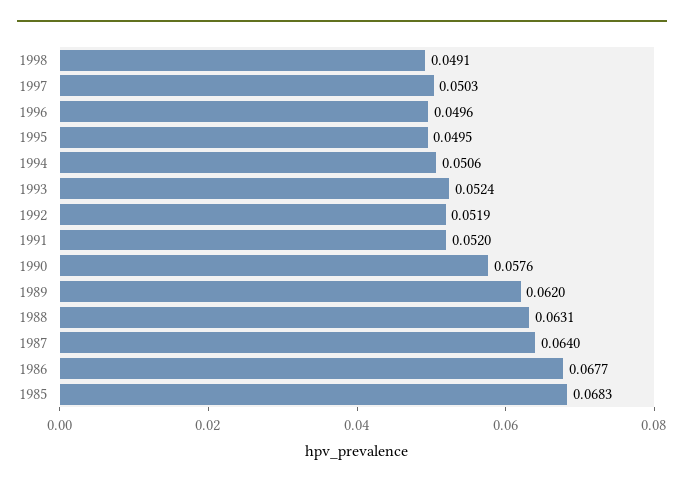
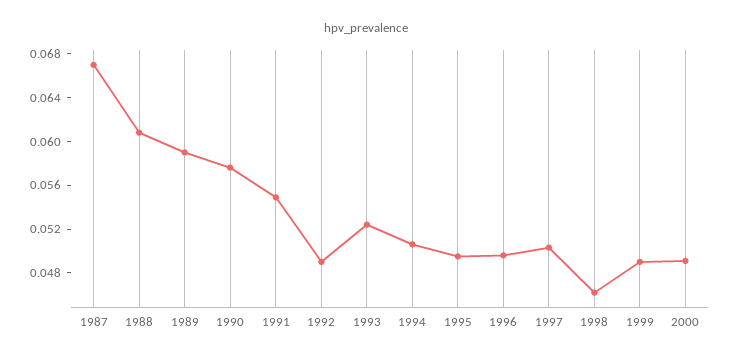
1998: 0.0491 -> 0.046
1992: 0.0519 -> 0.049
1991: 0.052 -> 0.055
1989: 0.062 -> 0.059
1988: 0.0631 -> 0.061
1987: 0.064 -> 0.067
1986: 0.0677 -> none
1985: 0.0683 -> none
1999: none -> 0.049
2000: none -> 0.049

